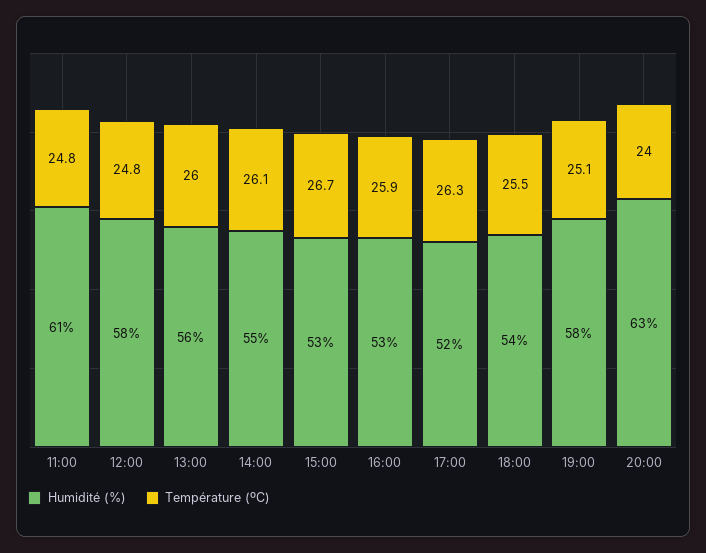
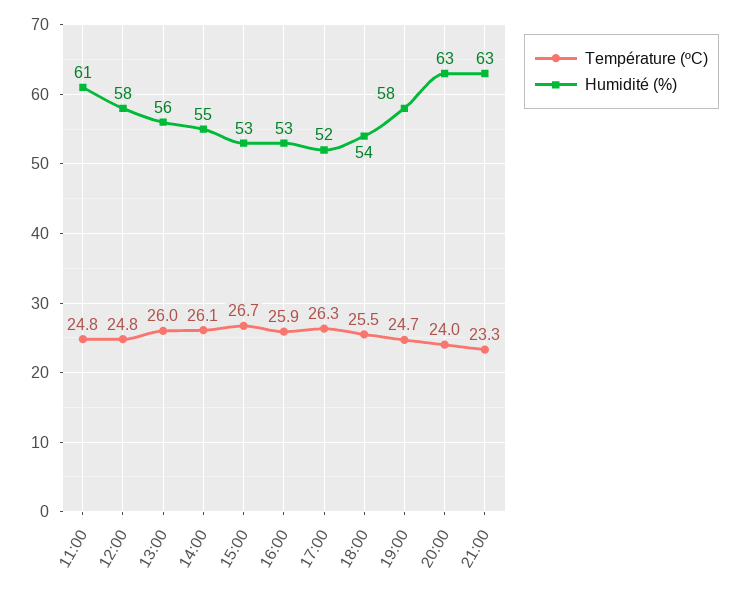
Température (ºC), 19:00: 25.1 -> 24.7
Température (ºC), 21:00: none -> 23.3
Humidité (%), 21:00: none -> 63

